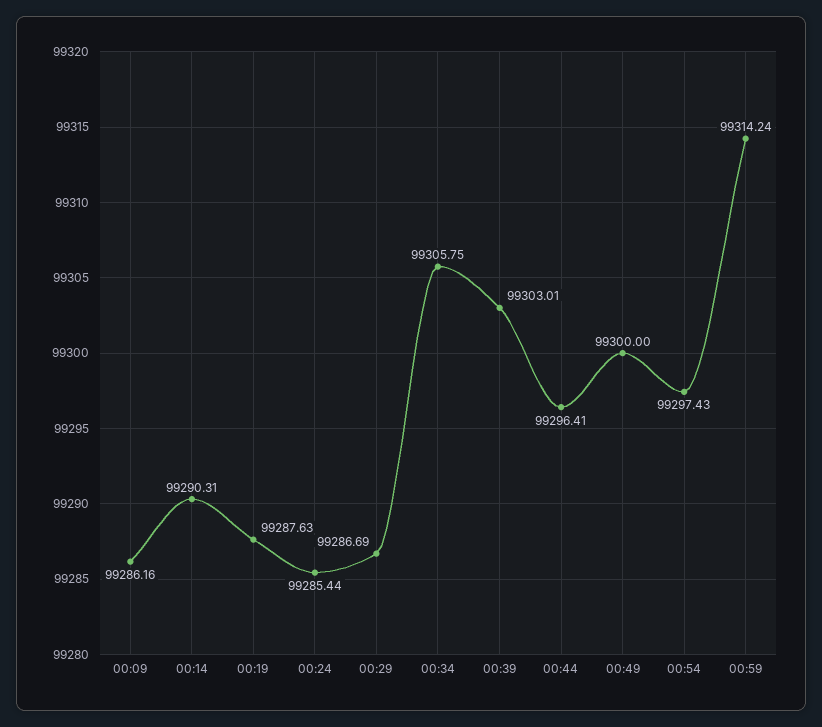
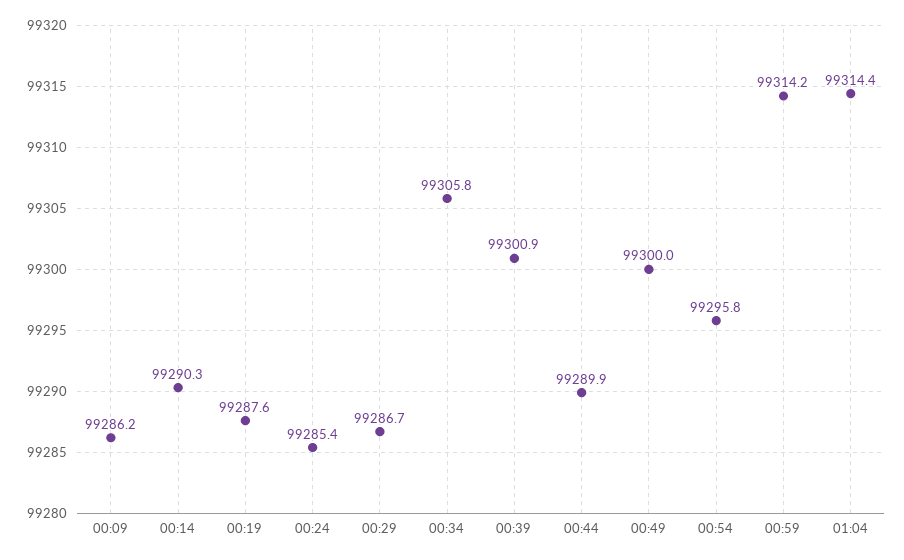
00:39: 99303.01 -> 99300.9
00:44: 99296.41 -> 99289.9
00:54: 99297.43 -> 99295.8
01:04: none -> 99314.4

